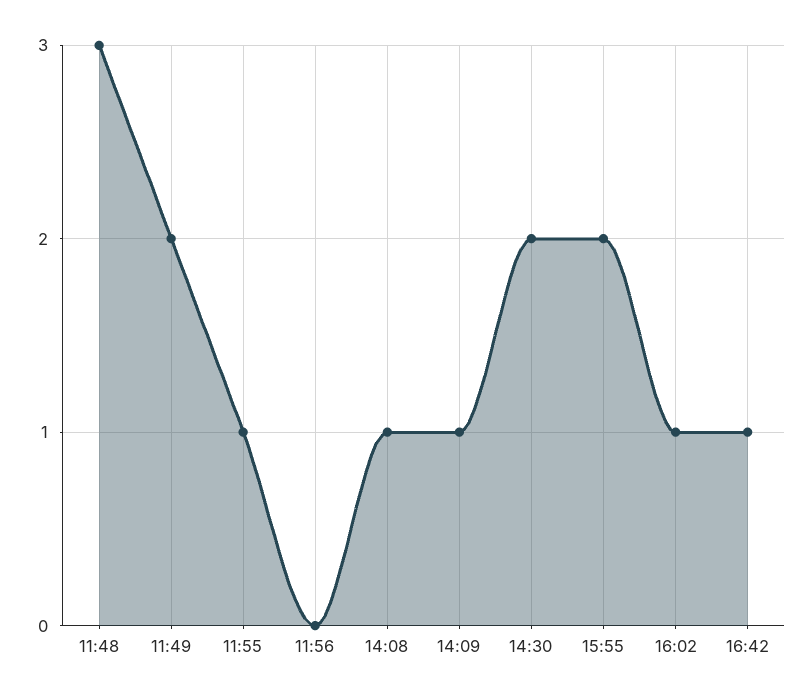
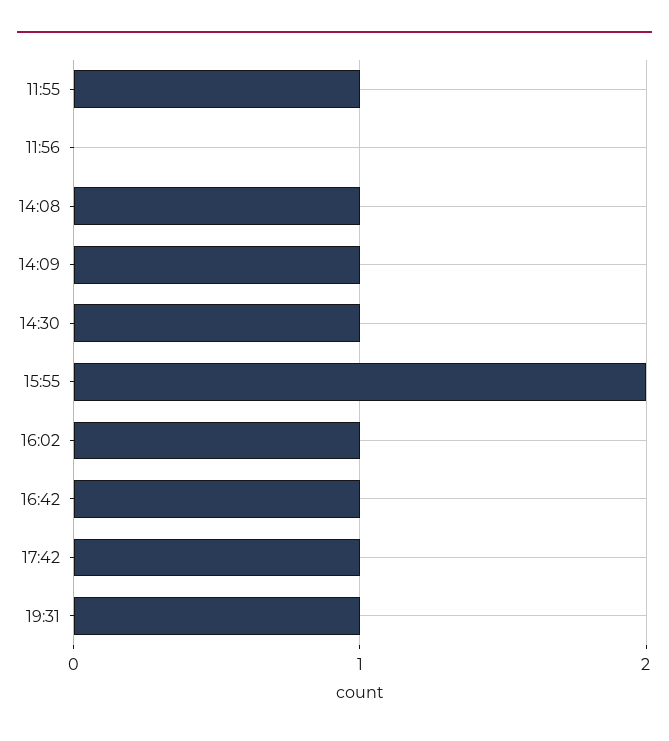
11:48: 3 -> none
11:49: 2 -> none
14:30: 2 -> 1
17:42: none -> 1
19:31: none -> 1

